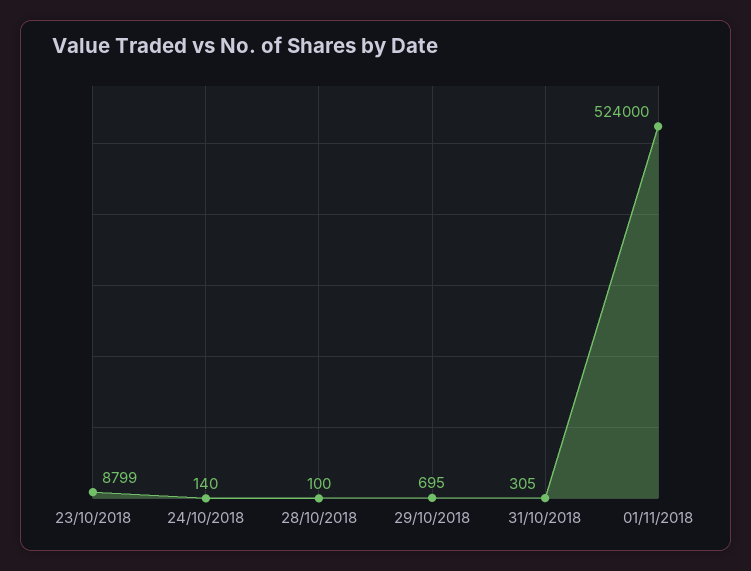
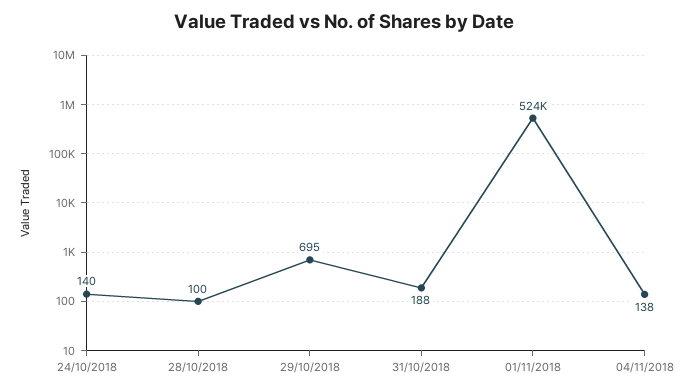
23/10/2018: 8799 -> none
31/10/2018: 305 -> 188
04/11/2018: none -> 138

